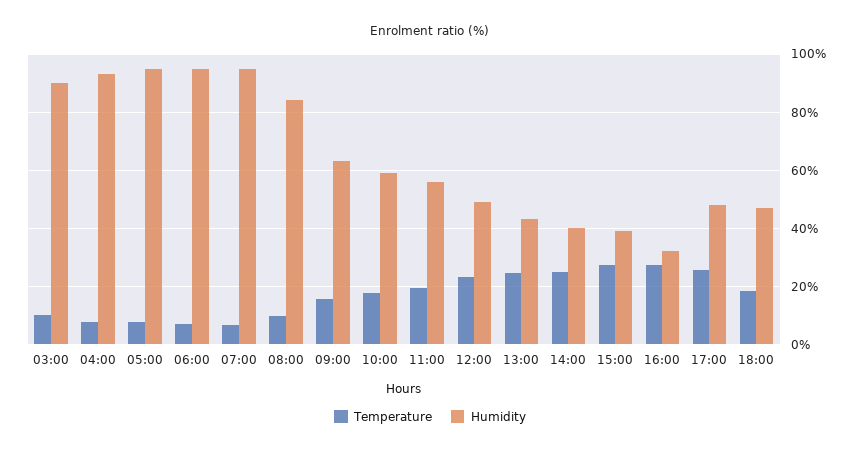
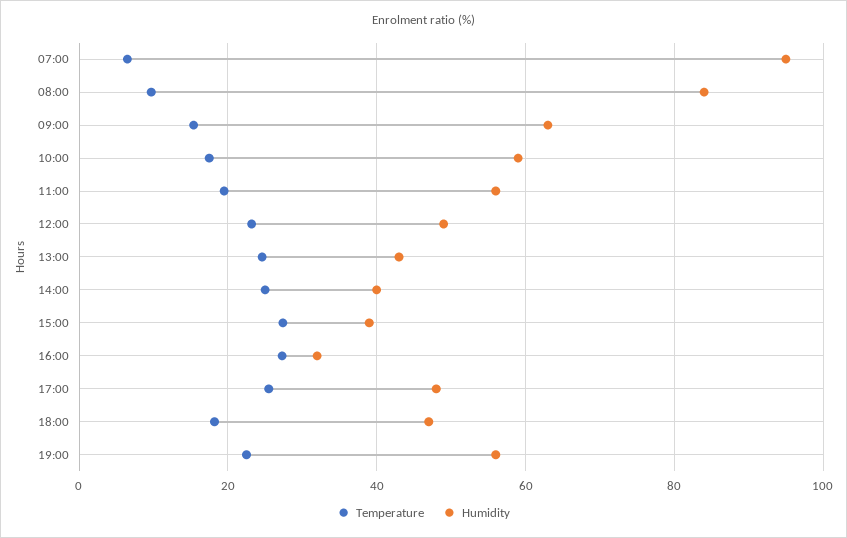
Temperature, 03:00: 10 -> none
Humidity, 03:00: 90 -> none
Temperature, 04:00: 7.5 -> none
Humidity, 04:00: 92.5 -> none
Temperature, 05:00: 7.5 -> none
Humidity, 05:00: 95 -> none
Temperature, 06:00: 7.5 -> none
Humidity, 06:00: 95 -> none
Temperature, 19:00: none -> 22
Humidity, 19:00: none -> 56

